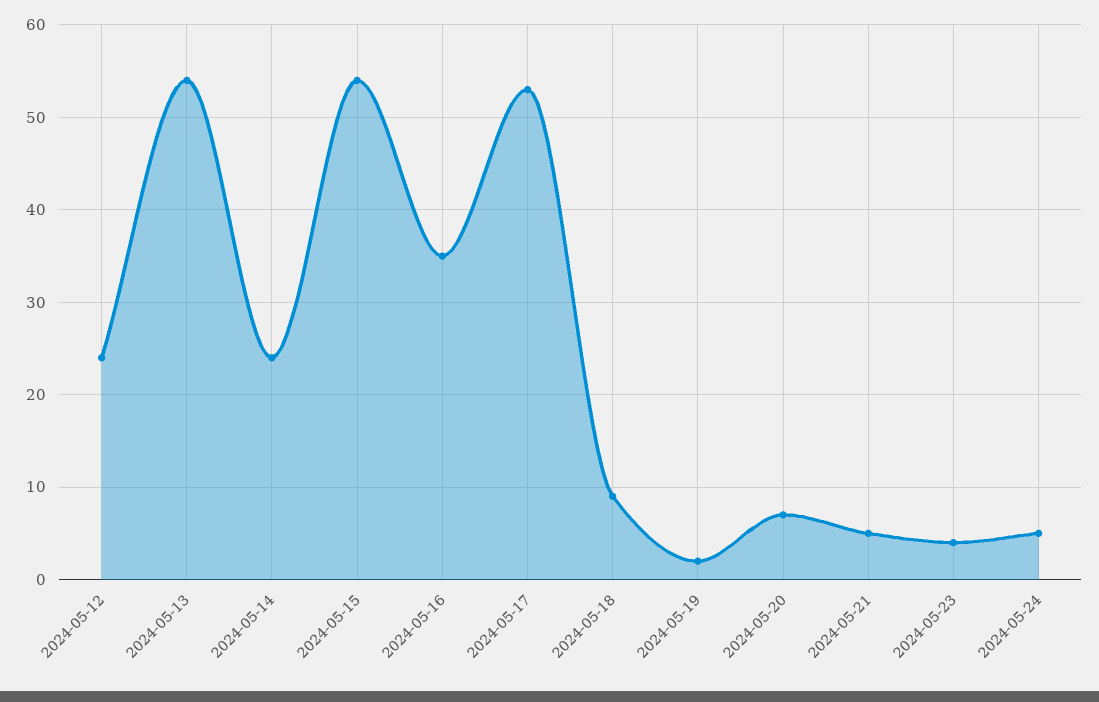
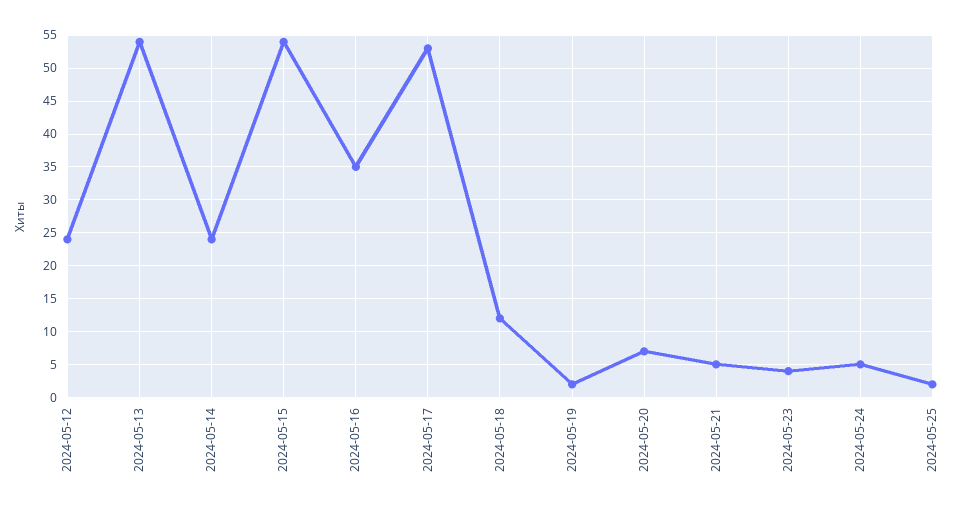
2024-05-18: 9 -> 12
2024-05-25: none -> 2

